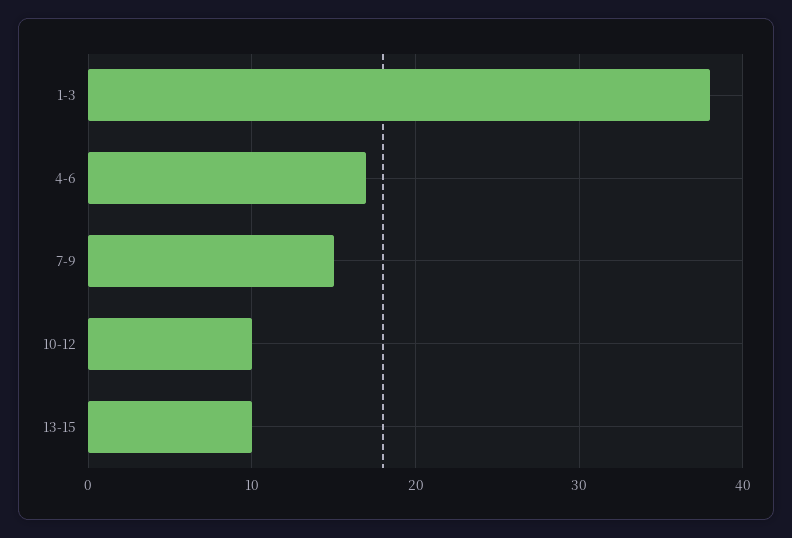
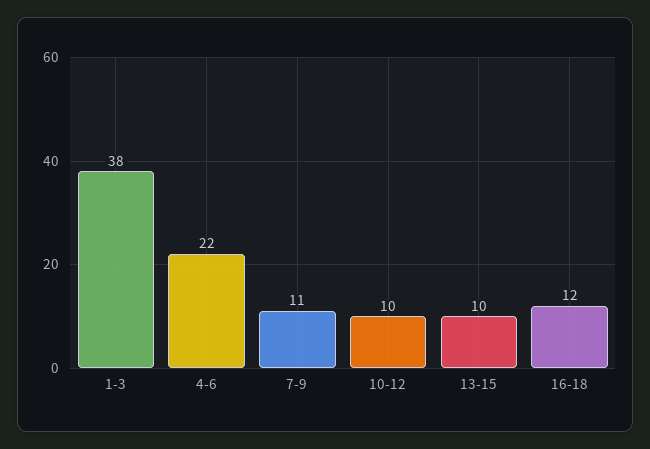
4-6: 17 -> 22
7-9: 15 -> 11
16-18: none -> 12

